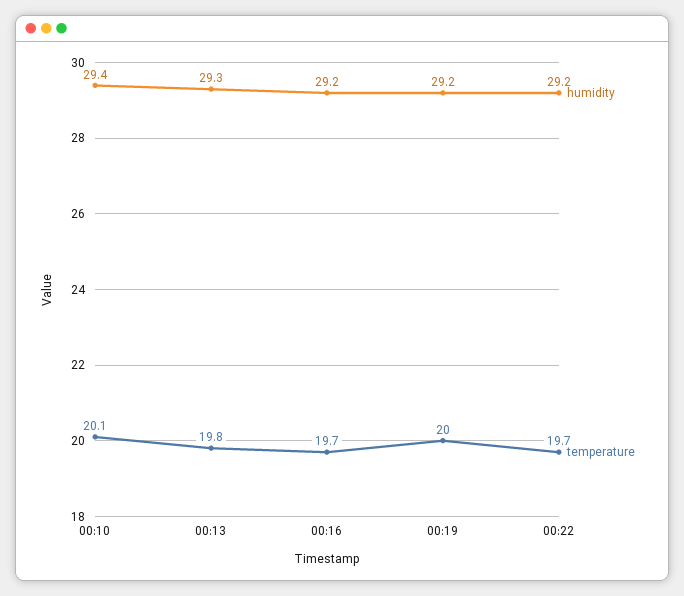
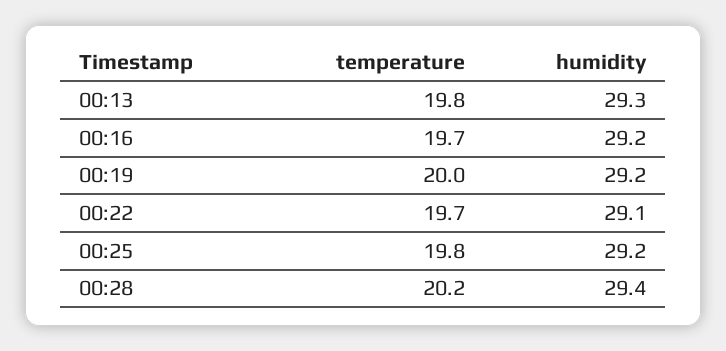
humidity, 00:10: 29.4 -> none
temperature, 00:10: 20.1 -> none
humidity, 00:22: 29.2 -> 29.1
temperature, 00:25: none -> 19.8
humidity, 00:25: none -> 29.2
temperature, 00:28: none -> 20.2
humidity, 00:28: none -> 29.4

